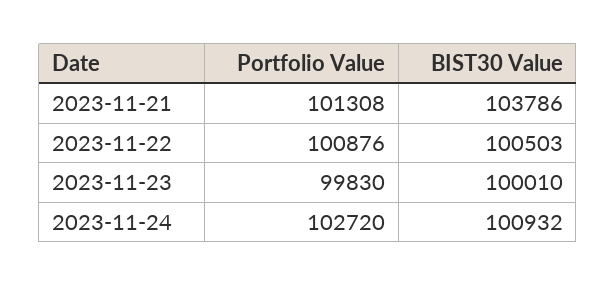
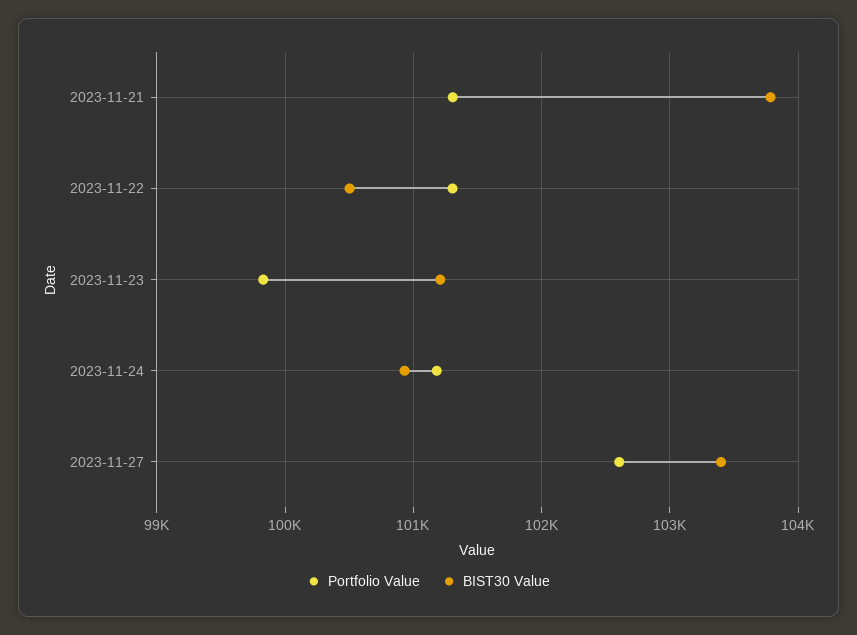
Portfolio Value, 2023-11-22: 100876 -> 101300
BIST30 Value, 2023-11-23: 100010 -> 101200
Portfolio Value, 2023-11-24: 102720 -> 101200
Portfolio Value, 2023-11-27: none -> 102600
BIST30 Value, 2023-11-27: none -> 103400

